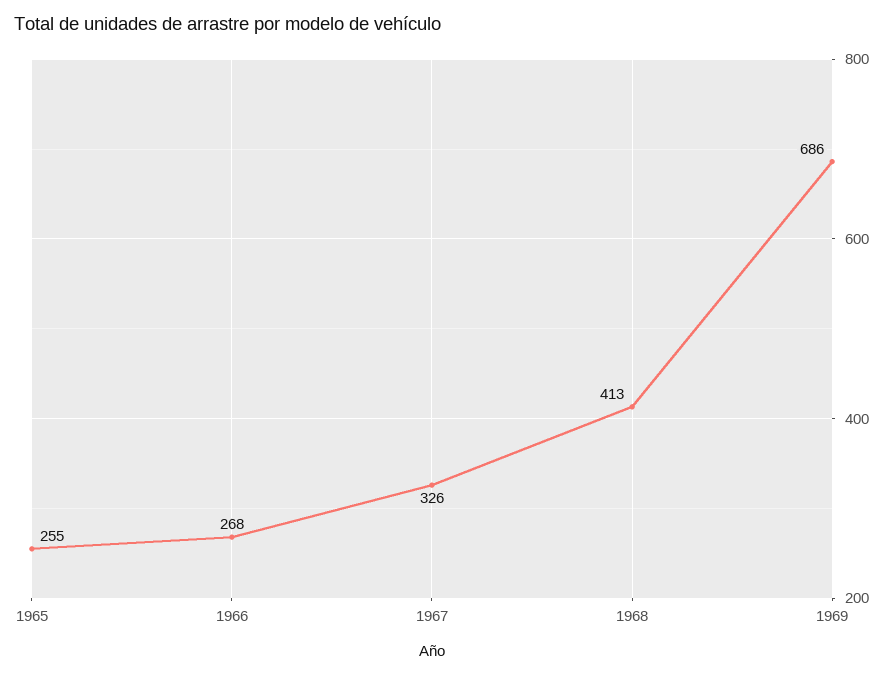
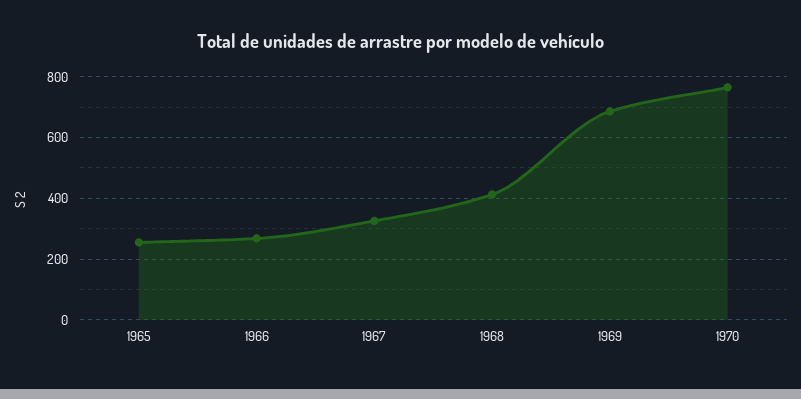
1970: none -> 760

